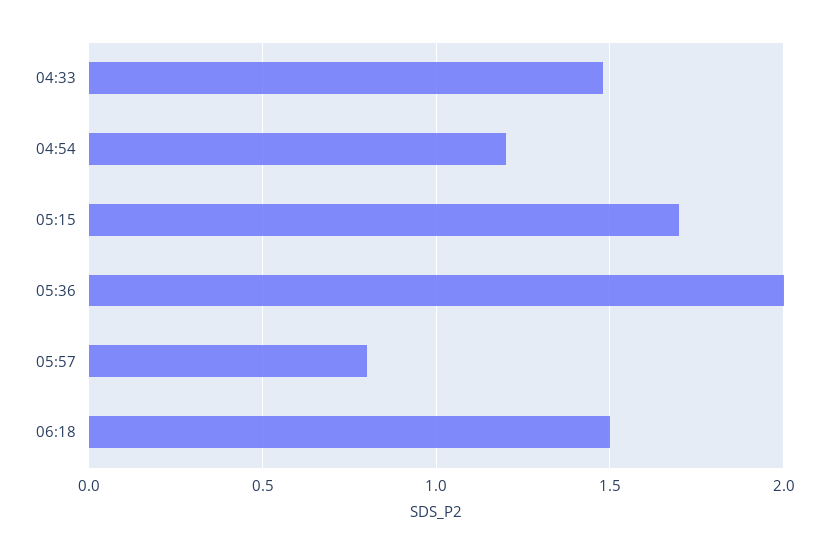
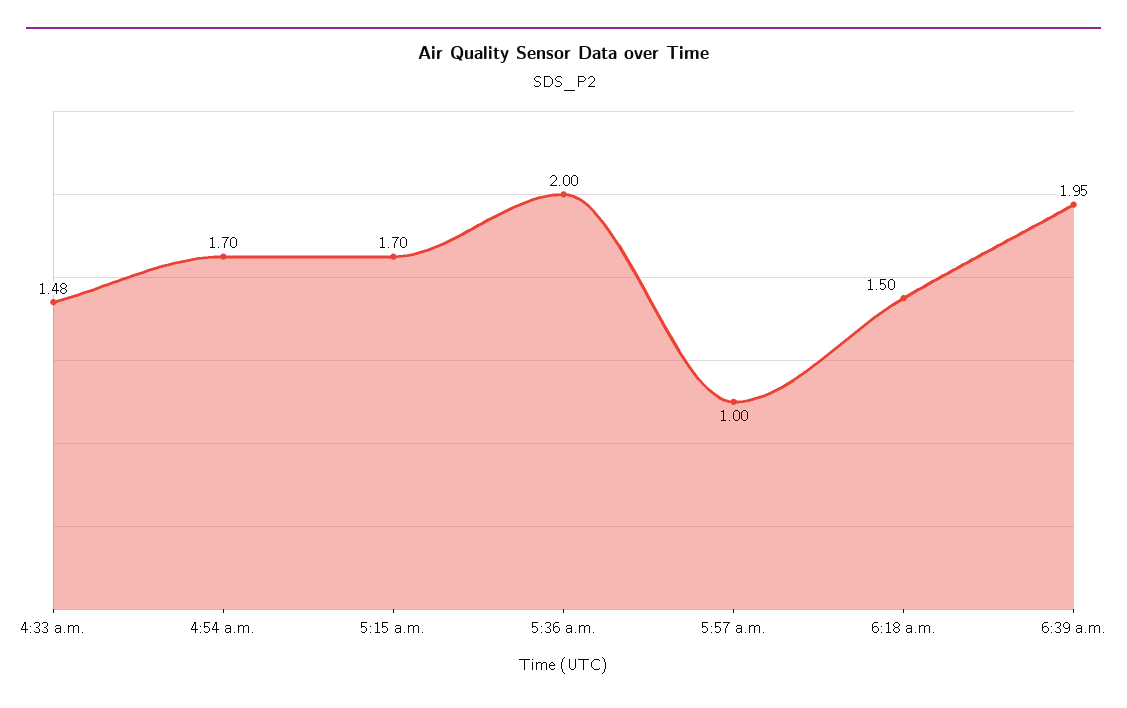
04:54: 1.2 -> 1.7
05:57: 0.8 -> 1
6:39 a.m.: none -> 1.95

